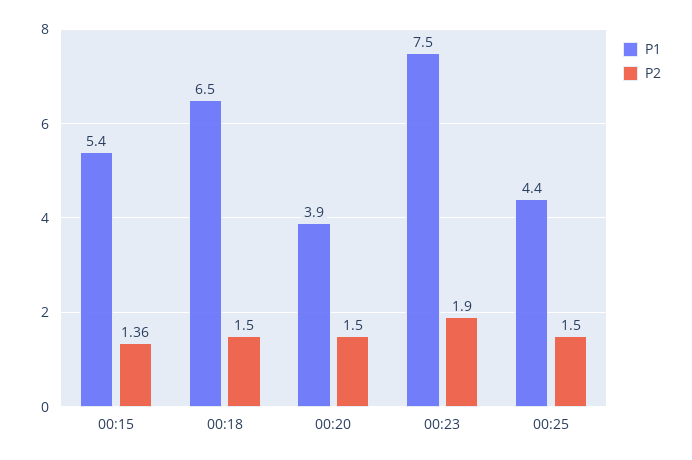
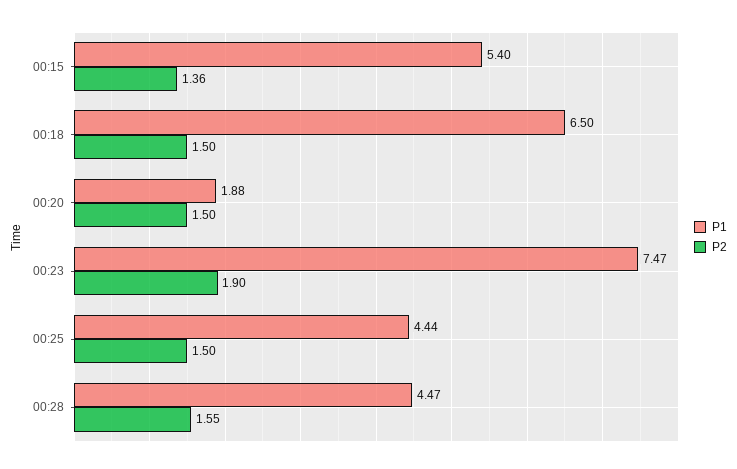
P1, 00:20: 3.9 -> 1.88
P1, 00:28: none -> 4.47
P2, 00:28: none -> 1.55

